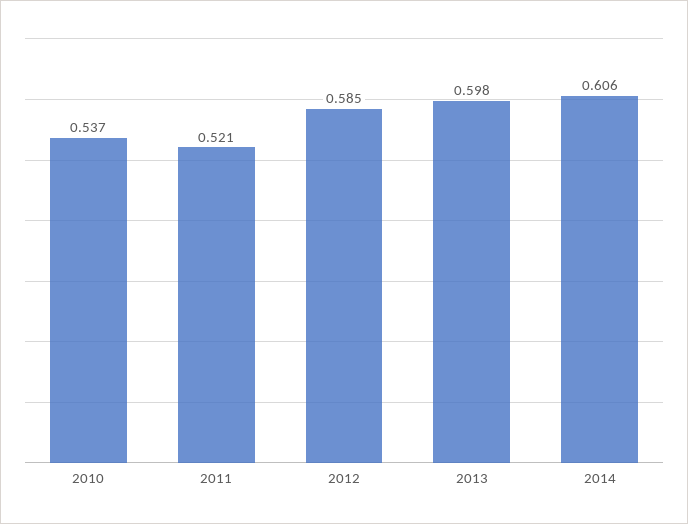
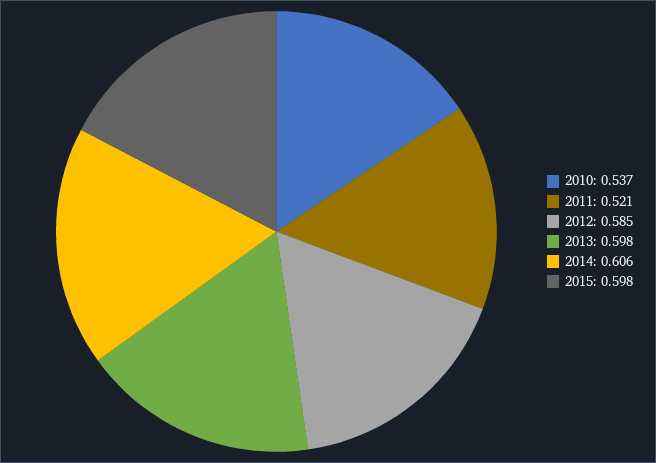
2015: none -> 0.598

